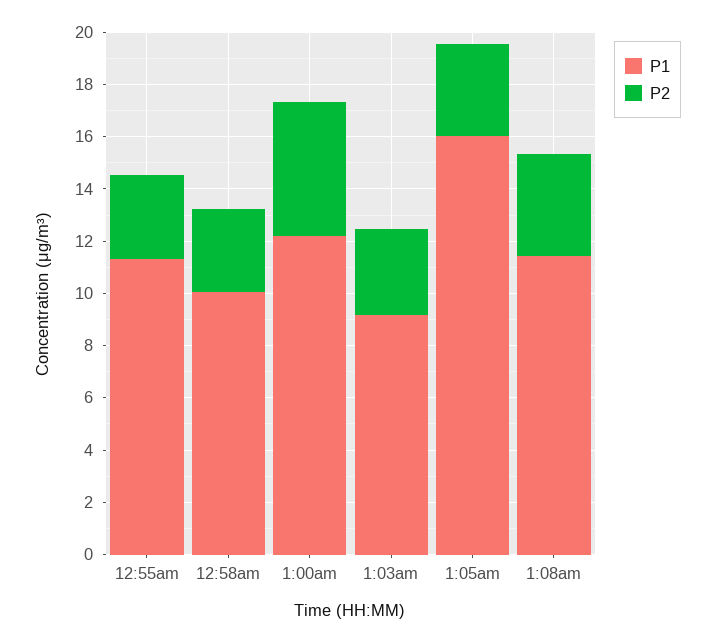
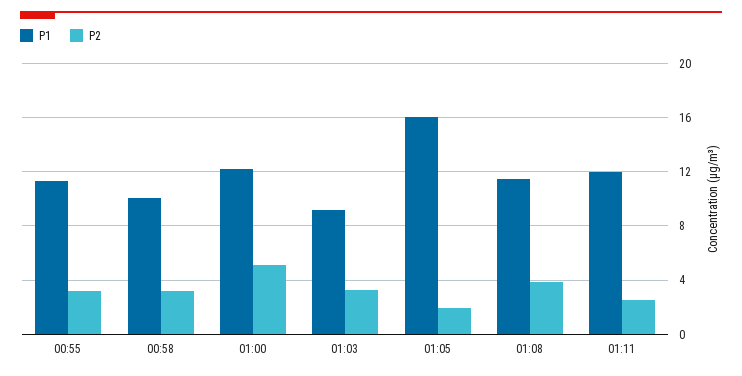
P2, 1:05am: 3.5 -> 2
P1, 01:11: none -> 12
P2, 01:11: none -> 2.5

